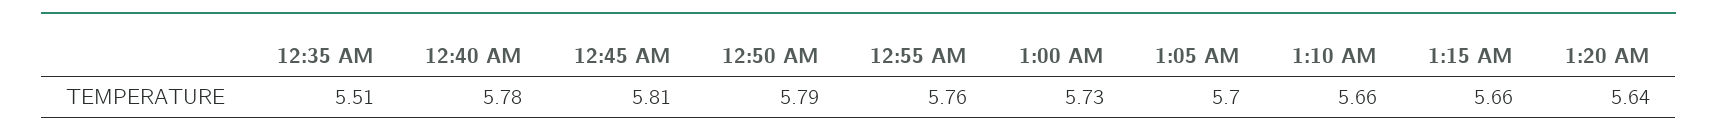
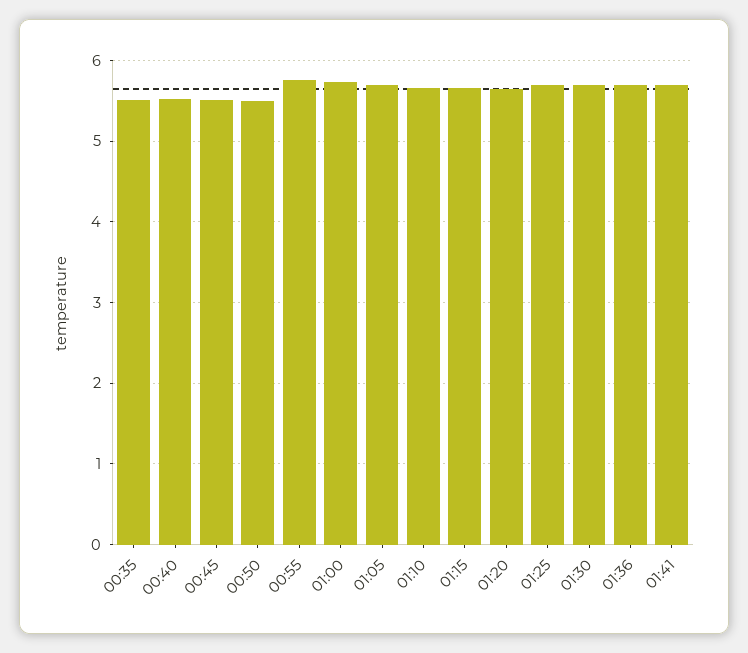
12:40 AM: 5.78 -> 5.5
12:45 AM: 5.81 -> 5.5
12:50 AM: 5.79 -> 5.5
01:25: none -> 5.7
01:30: none -> 5.7
01:36: none -> 5.7
01:41: none -> 5.7

